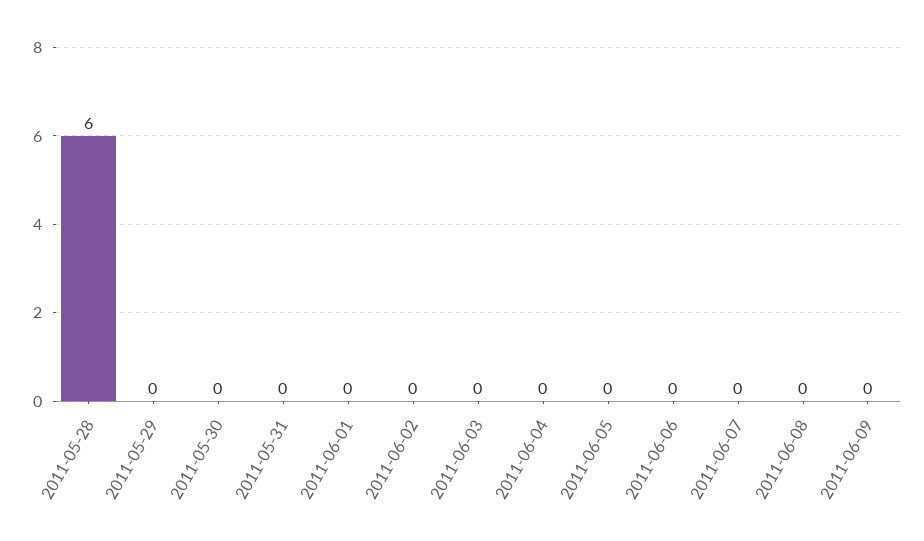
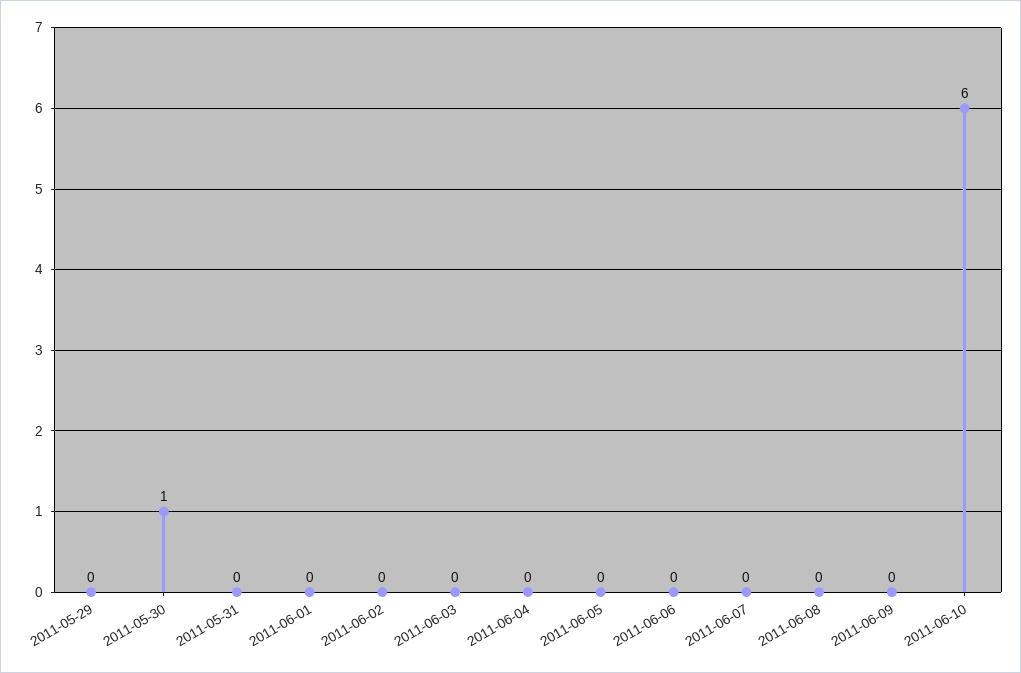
2011-05-28: 6 -> none
2011-05-30: 0 -> 1
2011-06-10: none -> 6

